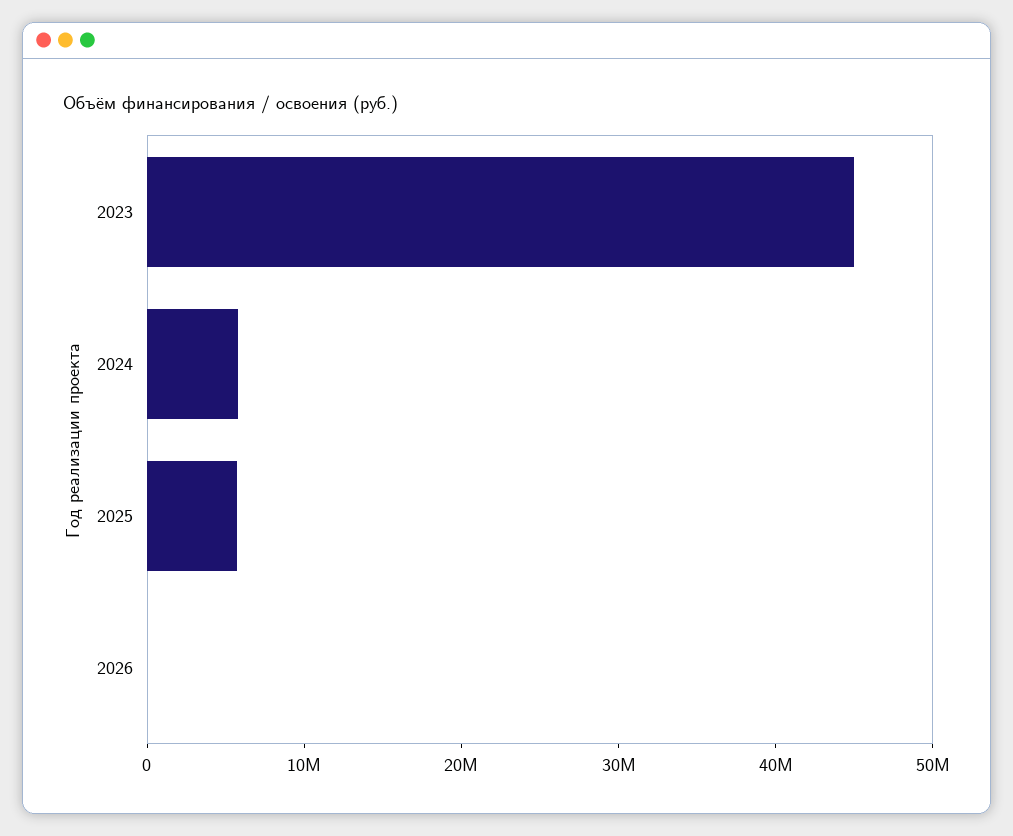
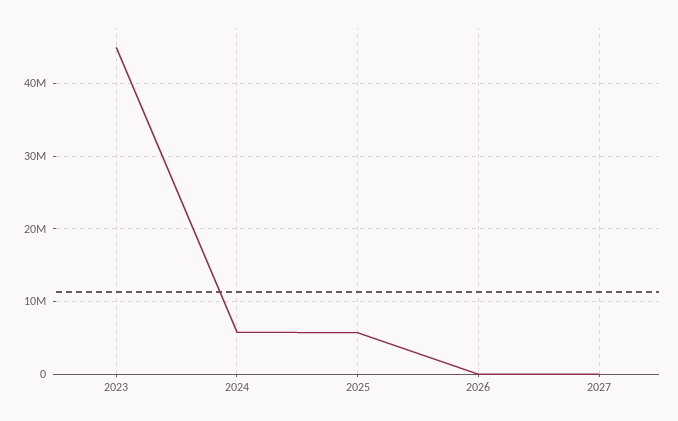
2027: none -> 0

